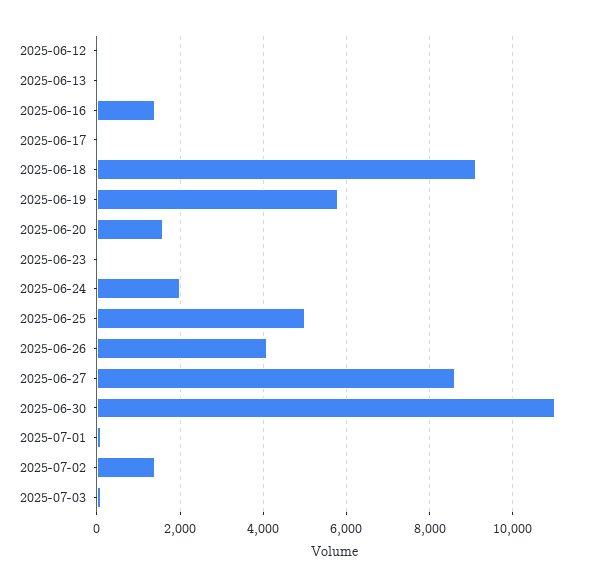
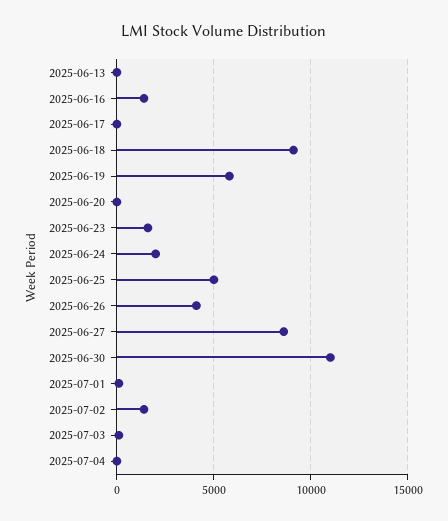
2025-06-12: 0 -> none
2025-06-20: 1600 -> 0
2025-06-23: 0 -> 1500
2025-07-04: none -> 0

